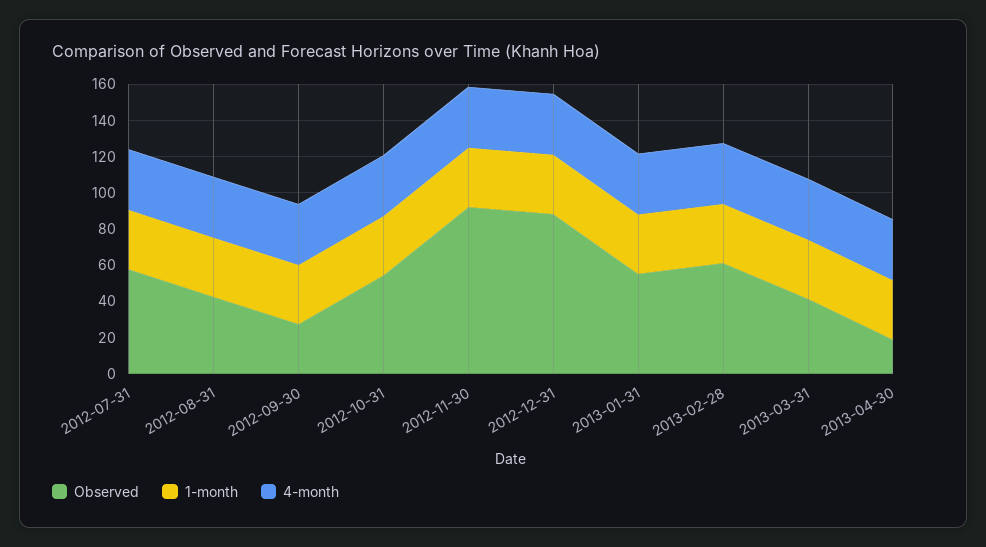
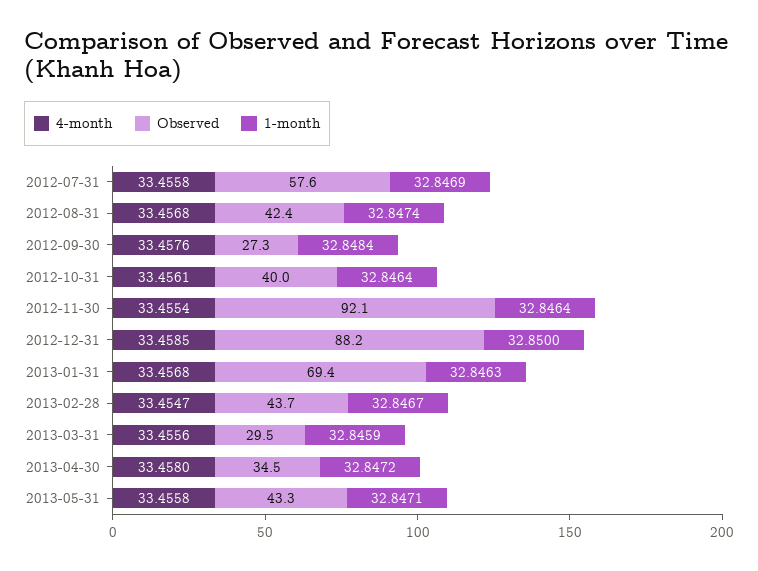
Observed, 2012-10-31: 55 -> 40
Observed, 2013-01-31: 55 -> 69.4
Observed, 2013-02-28: 60 -> 43.7
Observed, 2013-03-31: 40 -> 29.5
Observed, 2013-04-30: 20 -> 34.5
4-month, 2013-05-31: none -> 33.4558
Observed, 2013-05-31: none -> 43.3
1-month, 2013-05-31: none -> 32.8471

